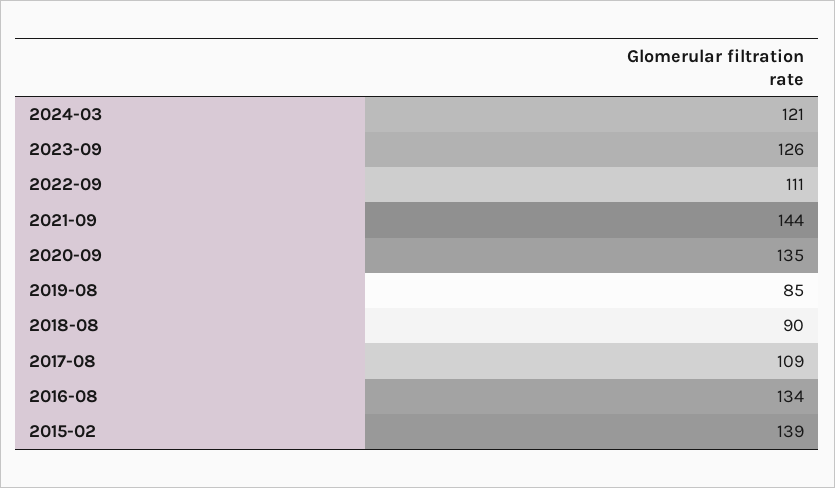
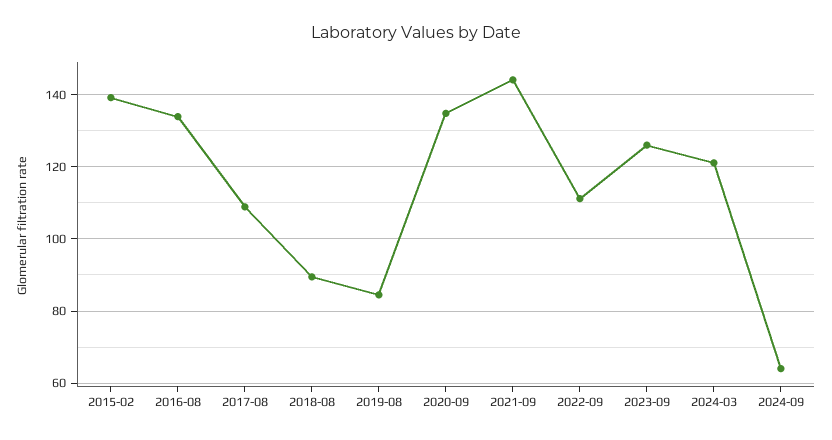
2024-09: none -> 64

